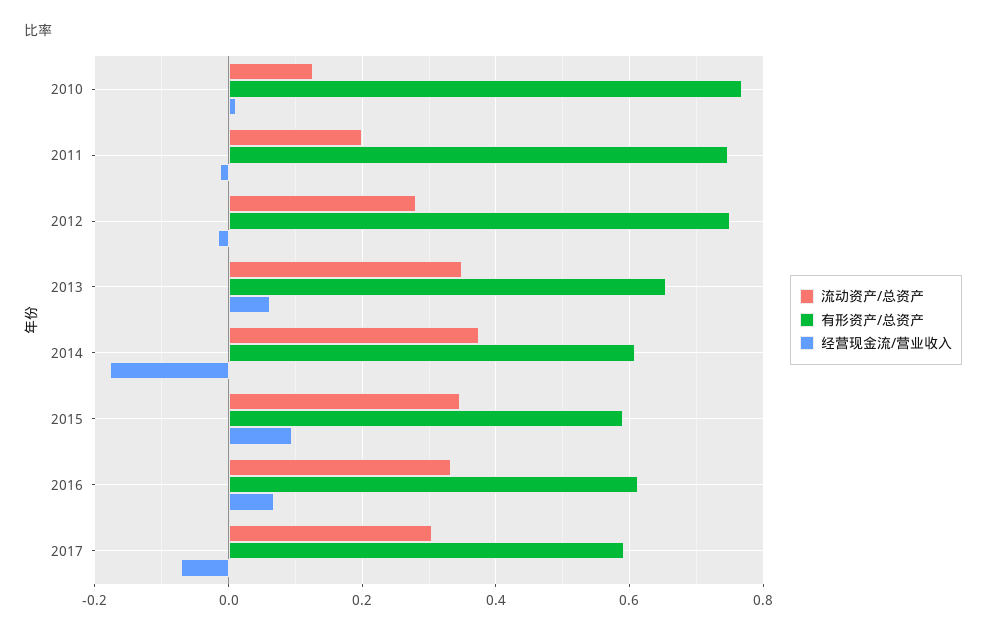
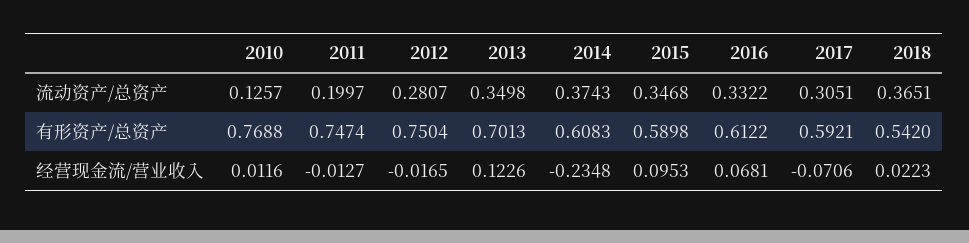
有形资产/总资产, 2013: 0.66 -> 0.7013
经营现金流/营业收入, 2013: 0.06 -> 0.1226
经营现金流/营业收入, 2014: -0.18 -> -0.2348
流动资产/总资产, 2018: none -> 0.3651
有形资产/总资产, 2018: none -> 0.542
经营现金流/营业收入, 2018: none -> 0.0223

